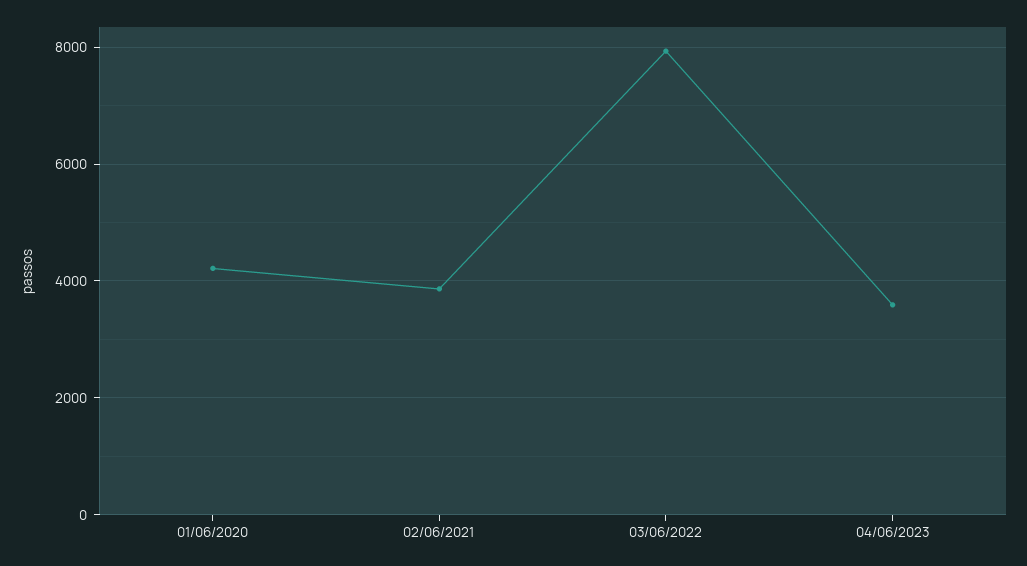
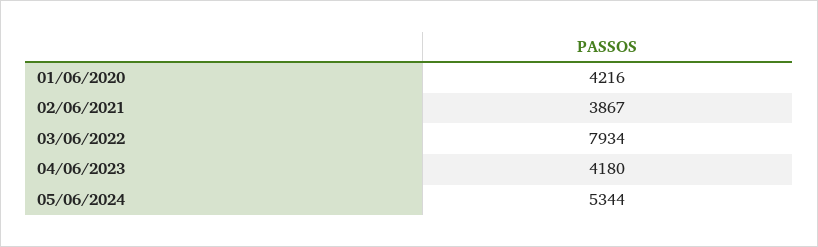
04/06/2023: 3600 -> 4180
05/06/2024: none -> 5344

